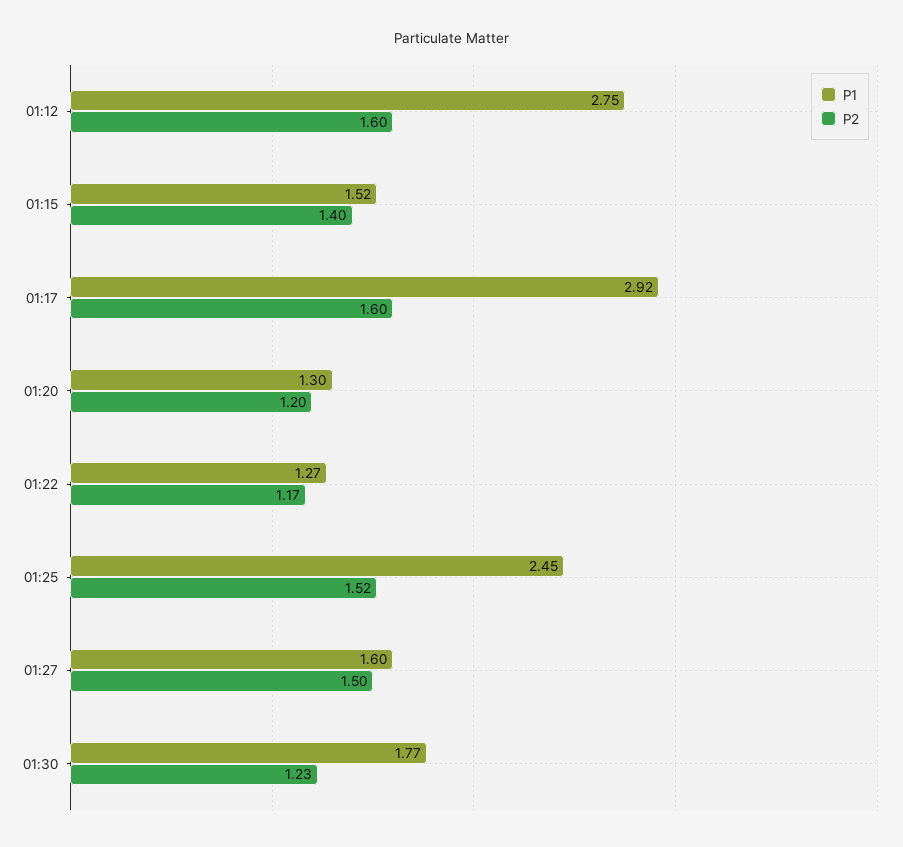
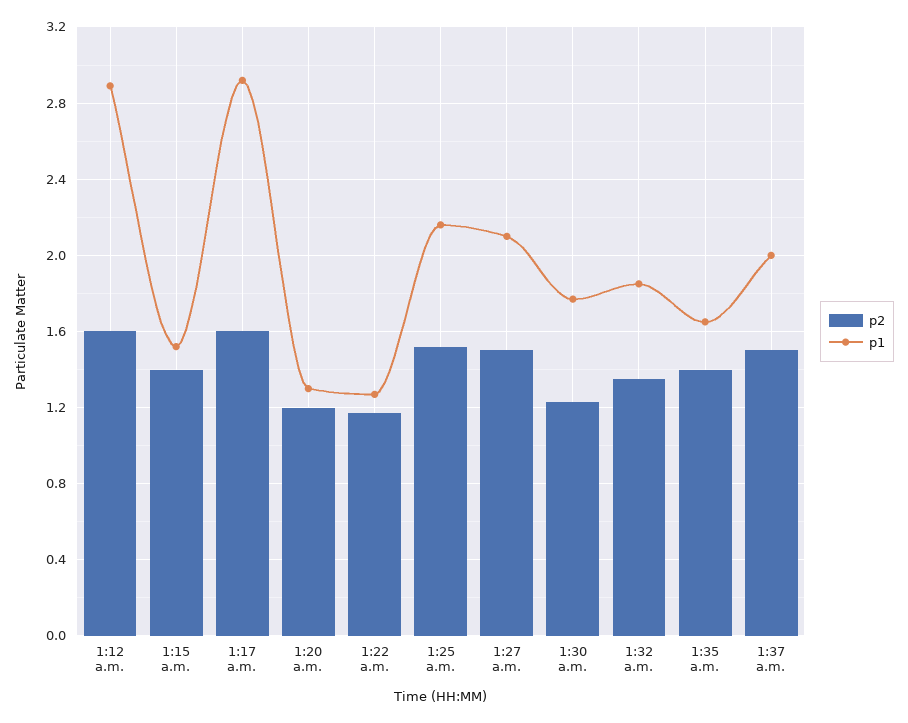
P1, 01:12: 2.75 -> 2.9
P1, 01:25: 2.45 -> 2.15
P1, 01:27: 1.6 -> 2.1
P2, 1:32 a.m.: none -> 1.35
P1, 1:32 a.m.: none -> 1.85
P2, 1:35 a.m.: none -> 1.4
P1, 1:35 a.m.: none -> 1.65
P2, 1:37 a.m.: none -> 1.5
P1, 1:37 a.m.: none -> 2

